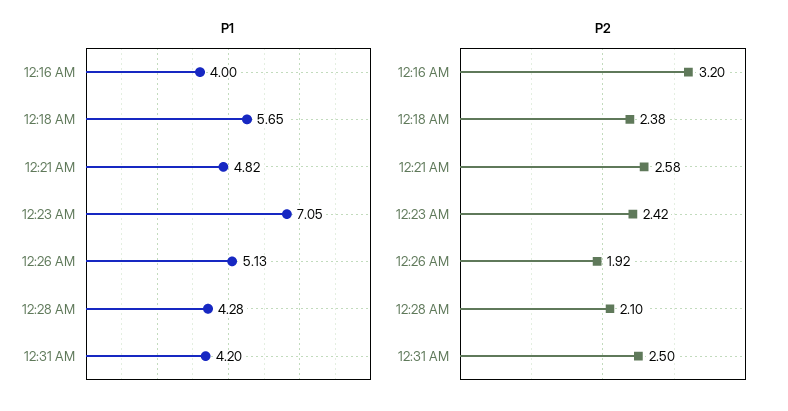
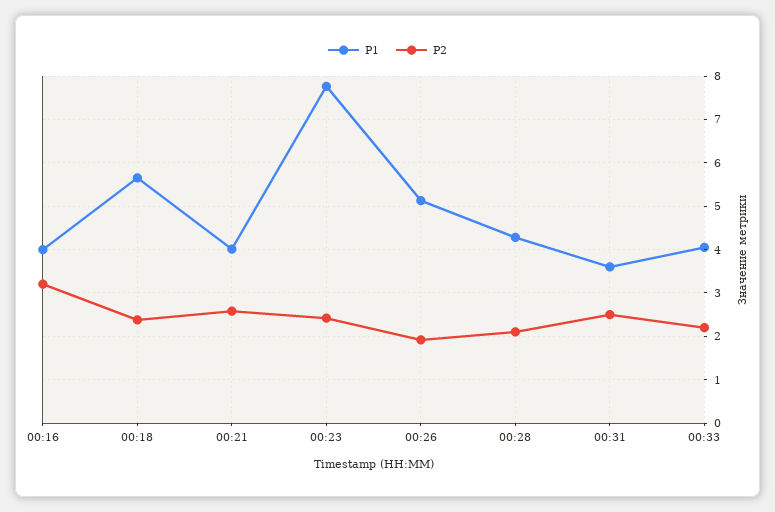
P1, 12:21 AM: 4.82 -> 4
P1, 12:23 AM: 7.05 -> 7.8
P1, 12:31 AM: 4.2 -> 3.6
P1, 00:33: none -> 4
P2, 00:33: none -> 2.2

